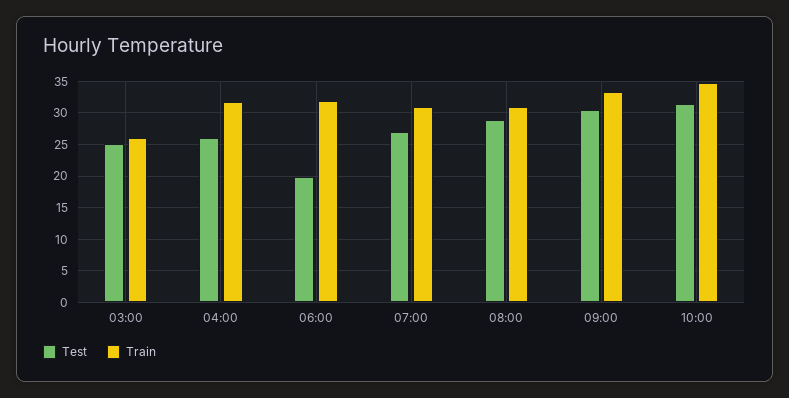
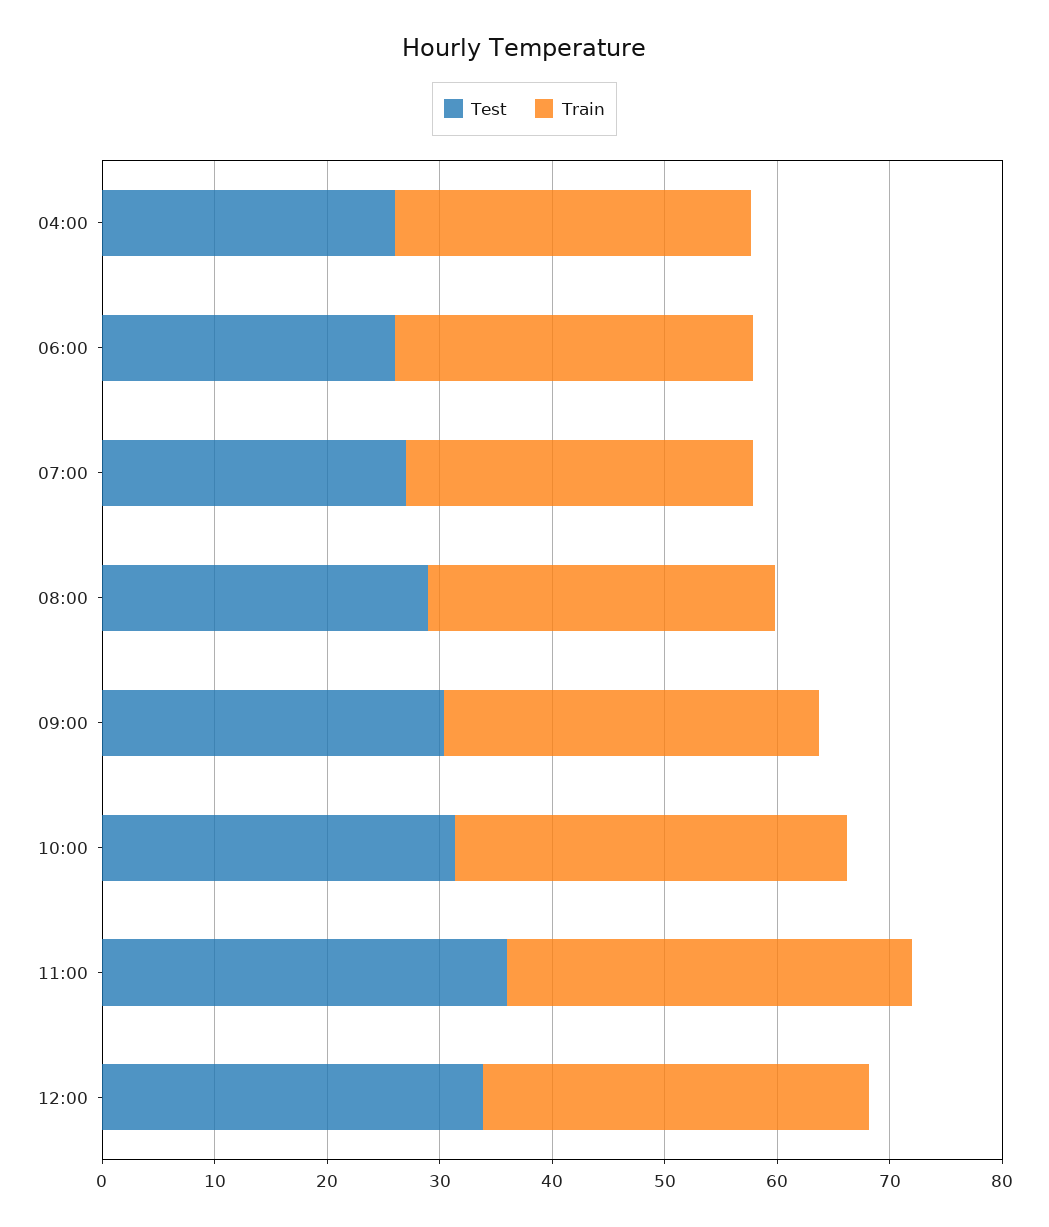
Test, 03:00: 25 -> none
Train, 03:00: 26 -> none
Test, 06:00: 20 -> 26
Test, 11:00: none -> 36
Train, 11:00: none -> 36
Test, 12:00: none -> 34
Train, 12:00: none -> 34

